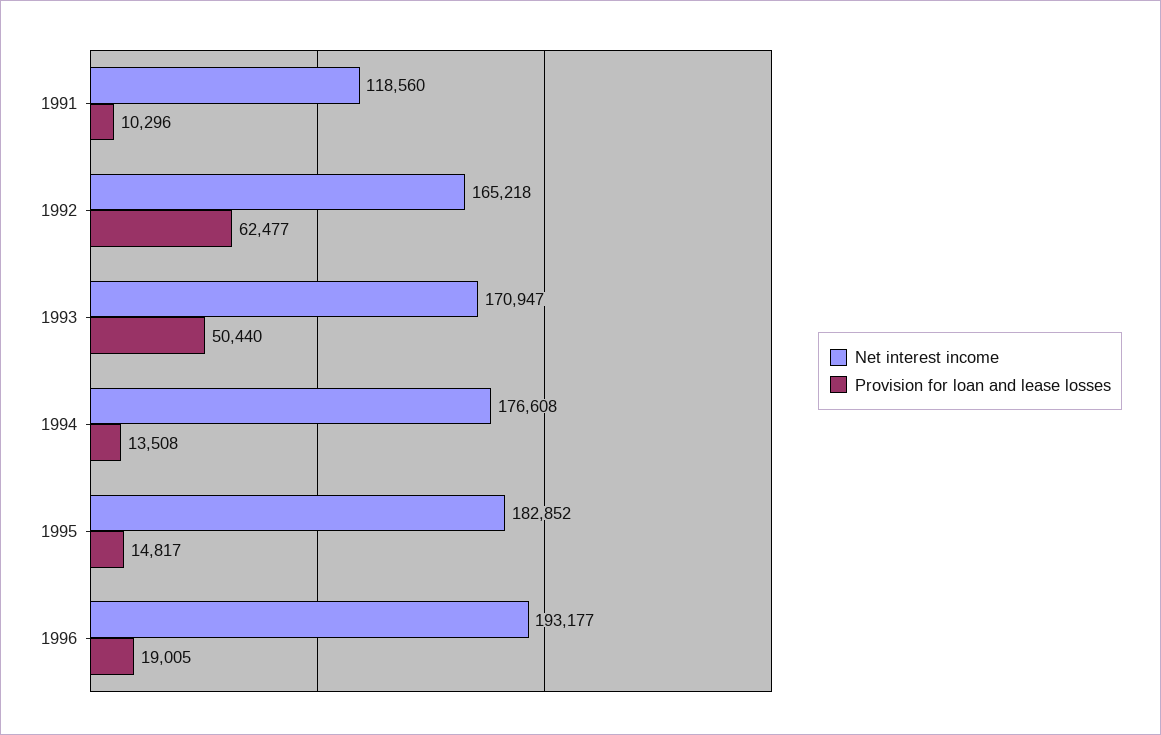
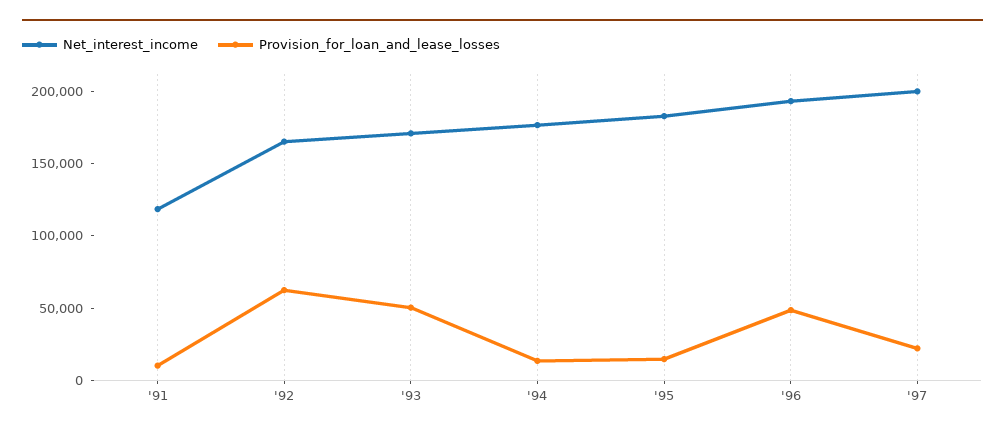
Provision for loan and lease losses, 1996: 19005 -> 50000
Net interest income, '97: none -> 200000
Provision for loan and lease losses, '97: none -> 20000

